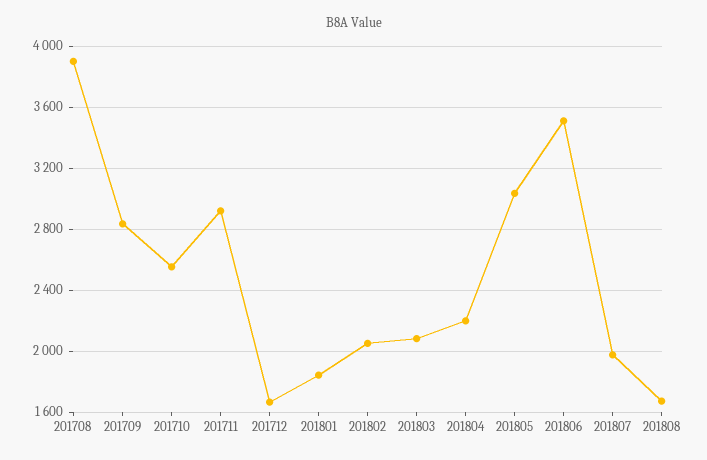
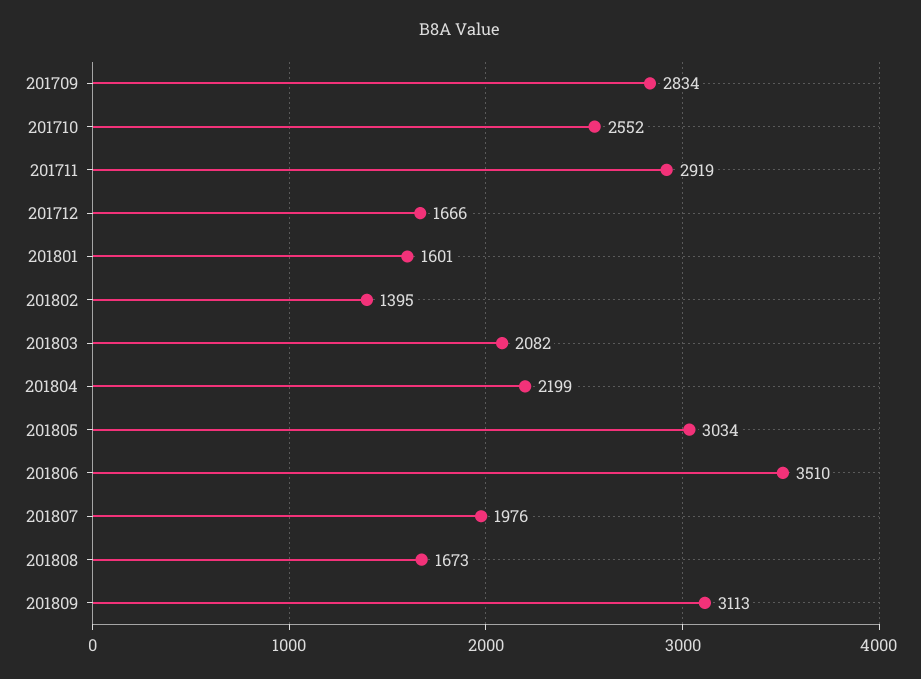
201708: 3900 -> none
201801: 1850 -> 1601
201802: 2050 -> 1395
201809: none -> 3113

